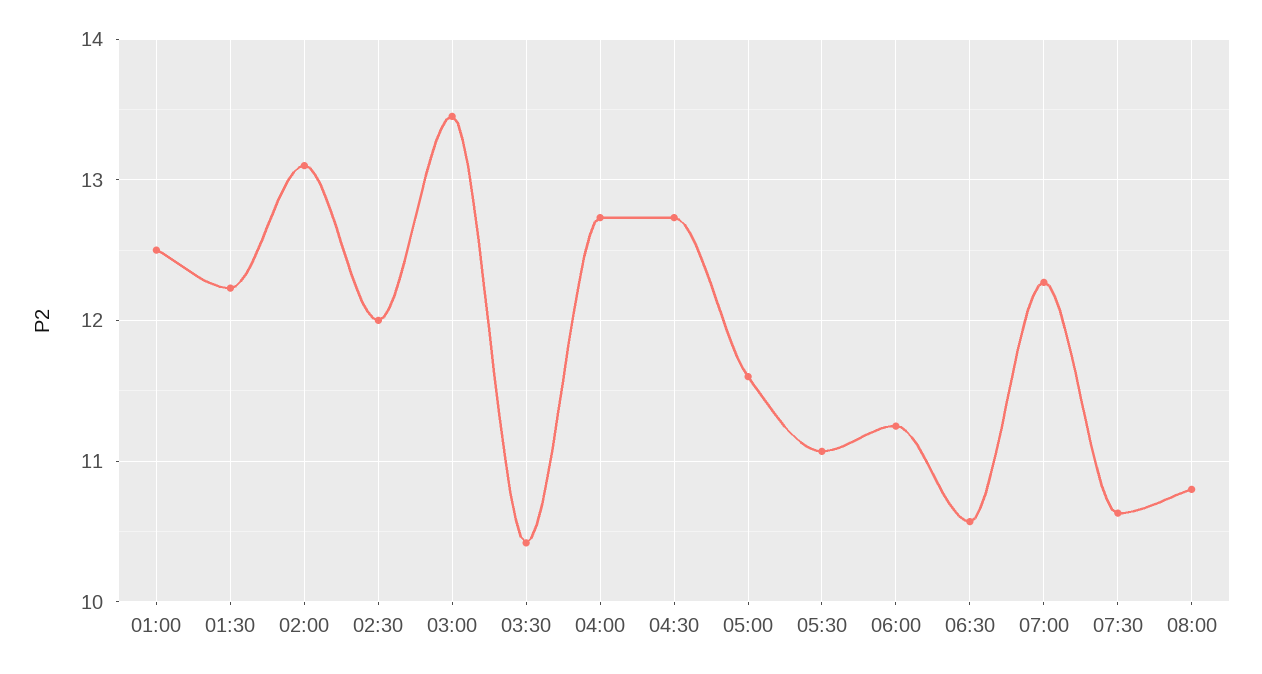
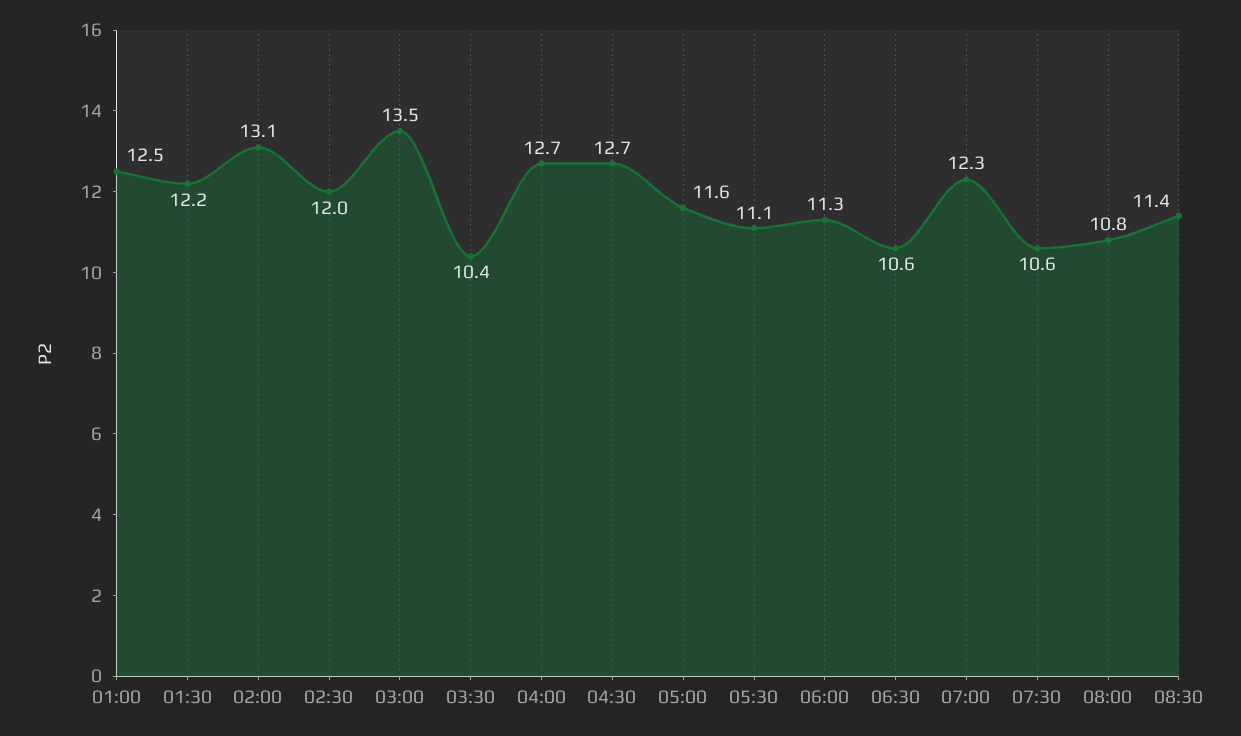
08:30: none -> 11.4

